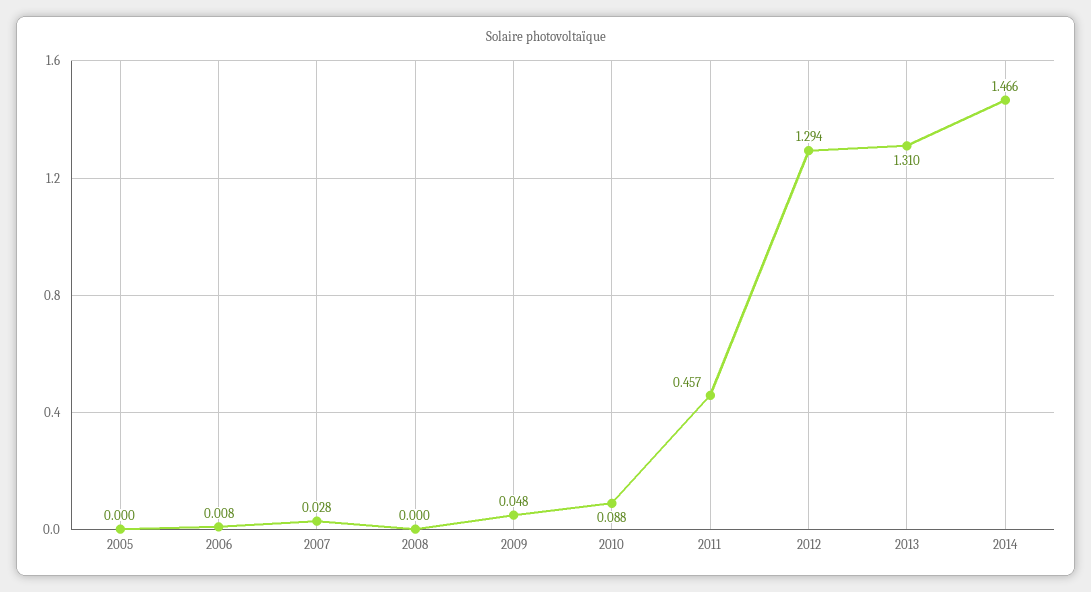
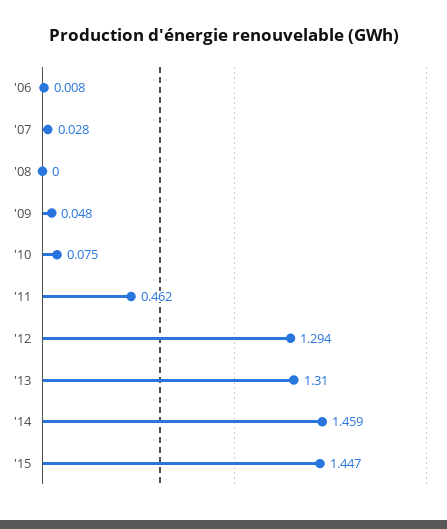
2005: 0 -> none
2010: 0.088 -> 0.075
2011: 0.457 -> 0.462
2014: 1.466 -> 1.459
'15: none -> 1.447

